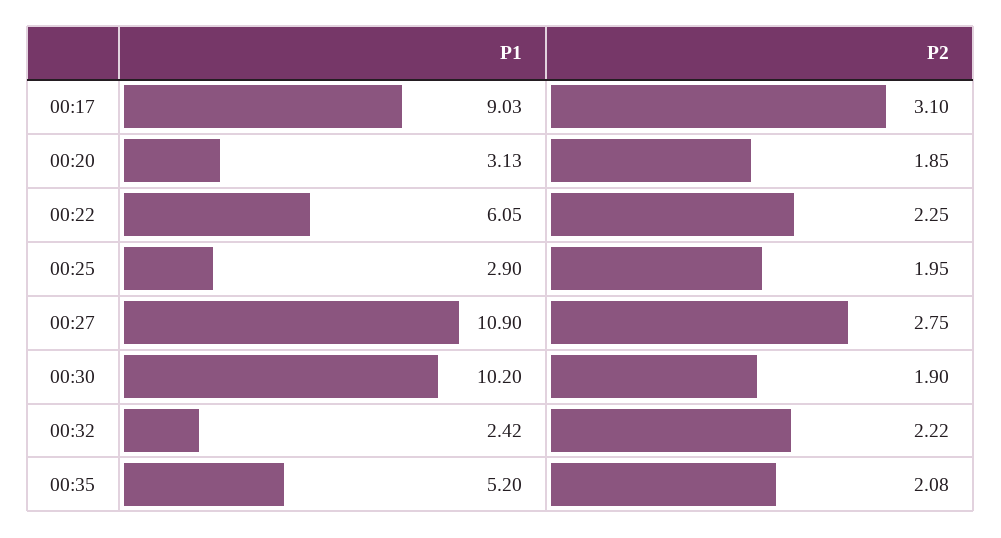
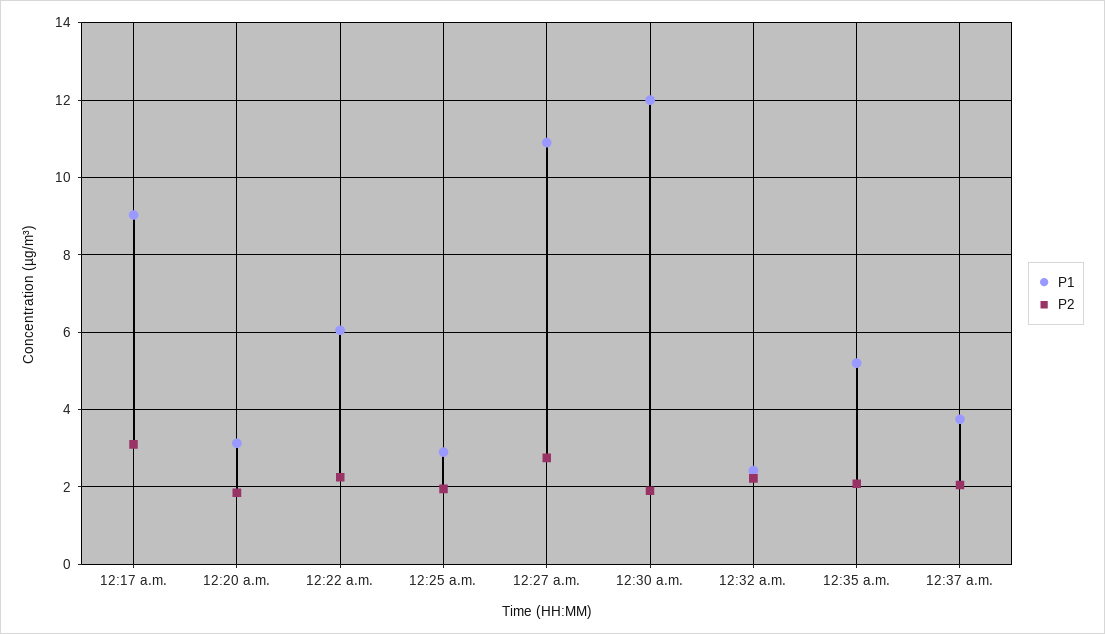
P1, 00:30: 10.2 -> 12
P1, 12:37 a.m.: none -> 3.8
P2, 12:37 a.m.: none -> 2

